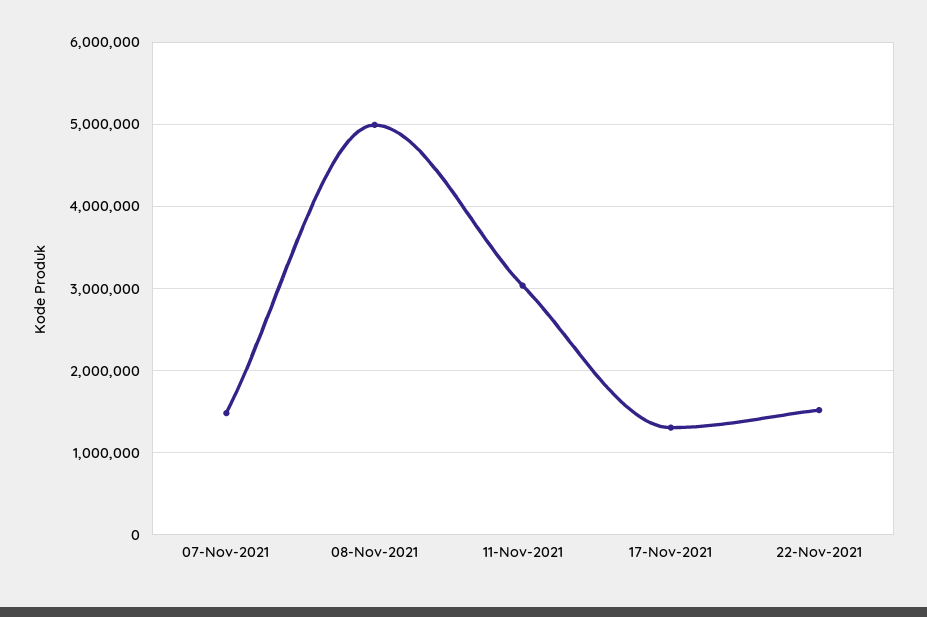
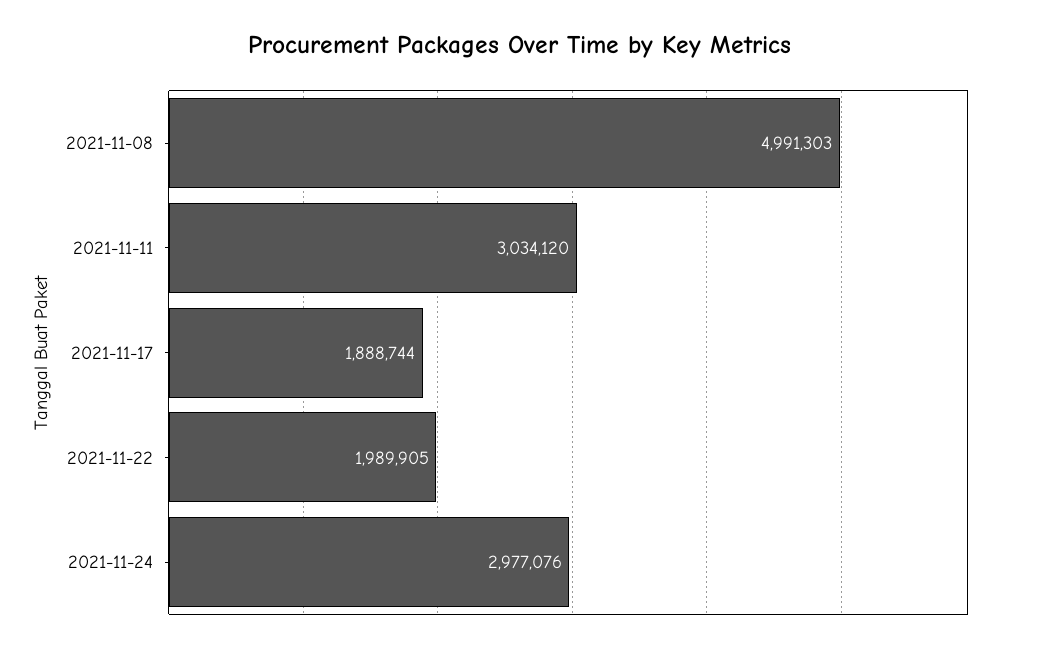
07-Nov-2021: 1500000 -> none
17-Nov-2021: 1300000 -> 1888744
22-Nov-2021: 1500000 -> 1989905
2021-11-24: none -> 2977076

